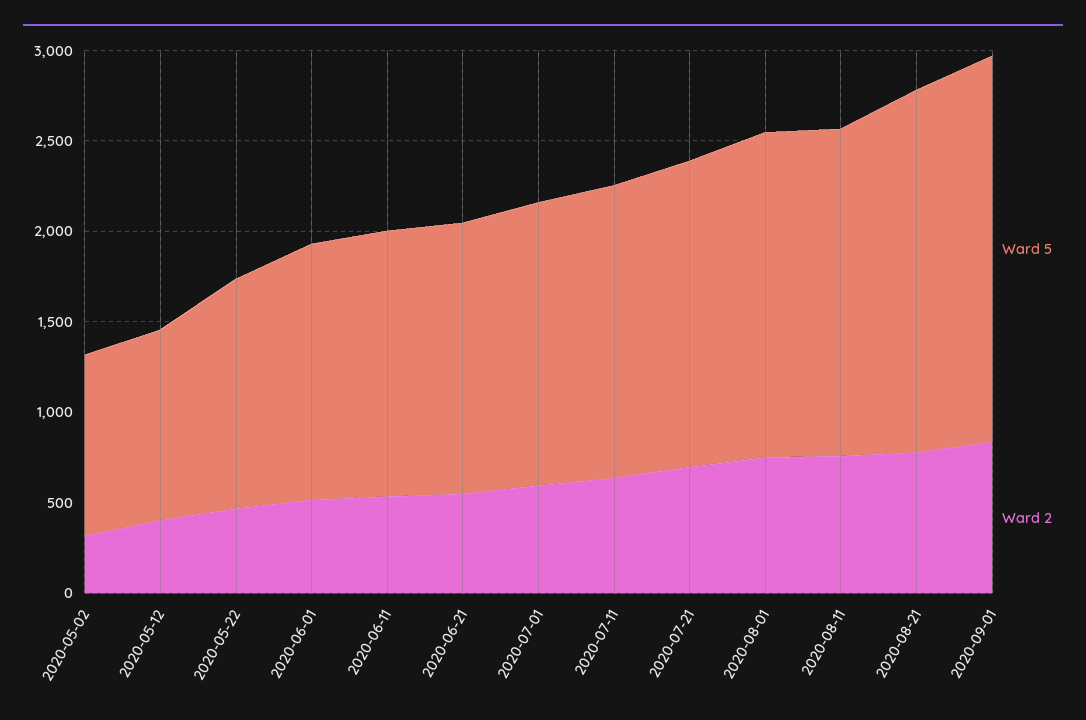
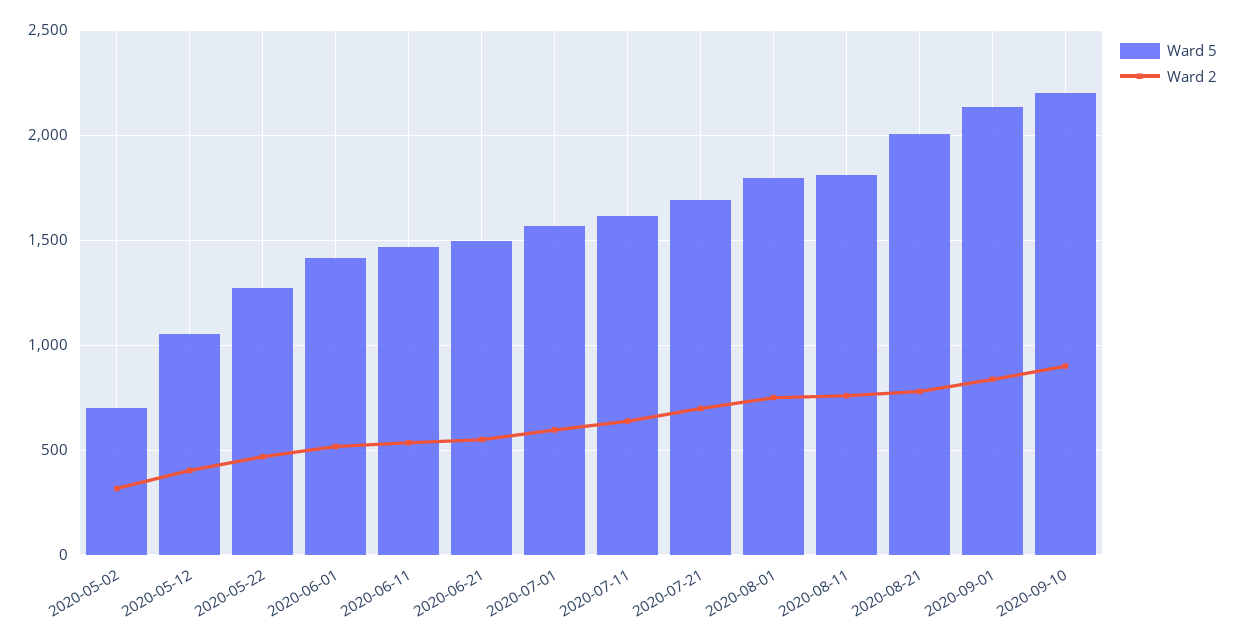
Ward 5, 2020-05-02: 1000 -> 700
Ward 5, 2020-09-10: none -> 2200
Ward 2, 2020-09-10: none -> 900

